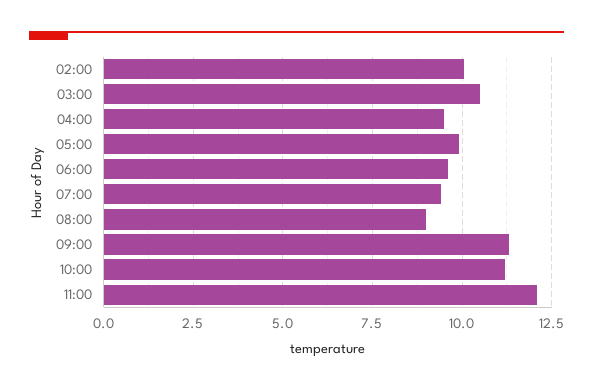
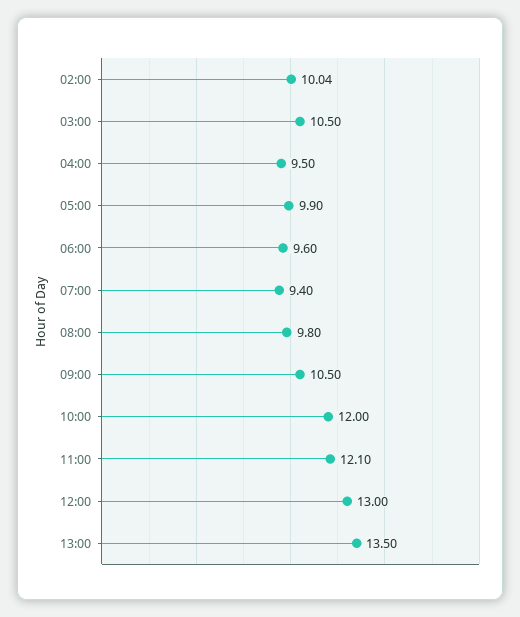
08:00: 9 -> 9.8
09:00: 11.25 -> 10.5
10:00: 11.25 -> 12
12:00: none -> 13
13:00: none -> 13.5

